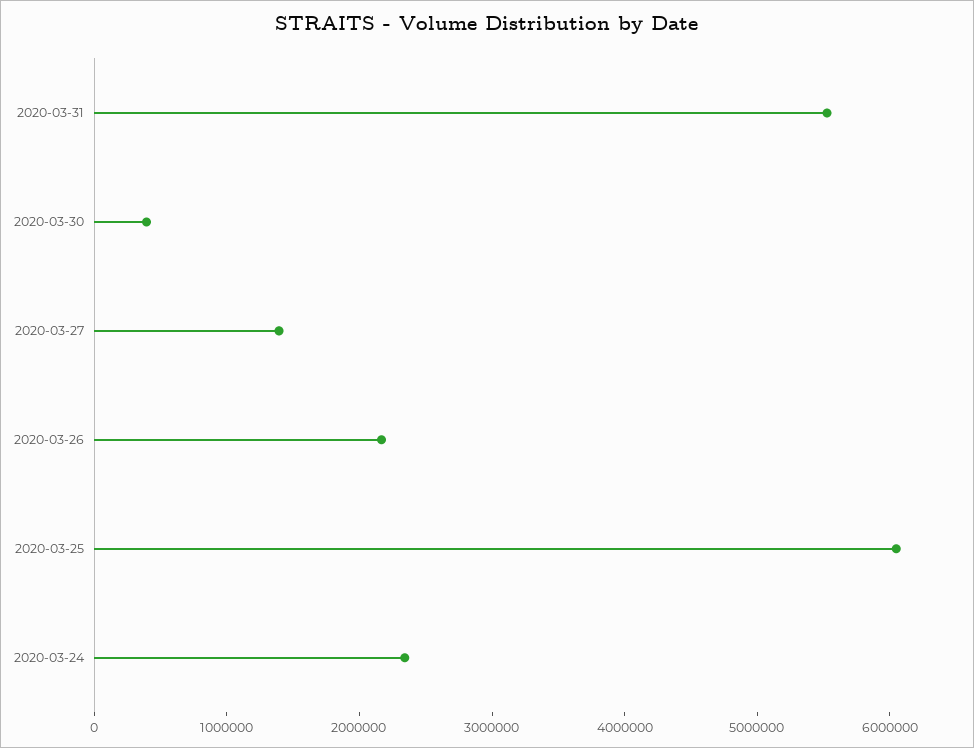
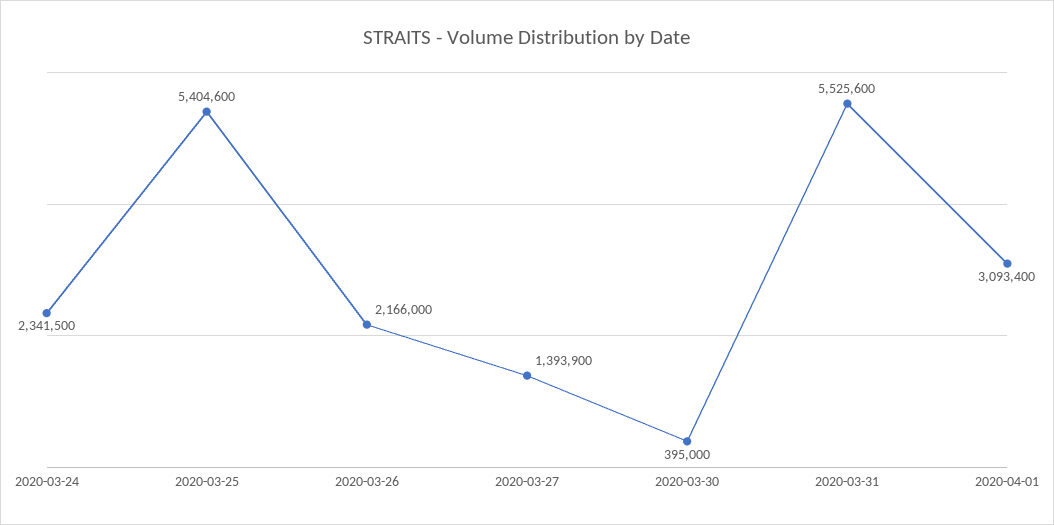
2020-03-25: 6000000 -> 5404600
2020-04-01: none -> 3093400

